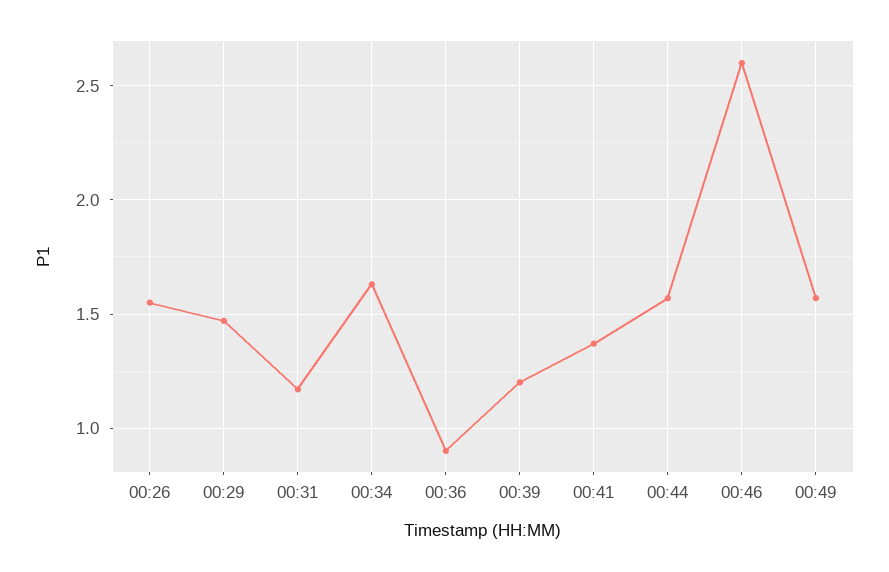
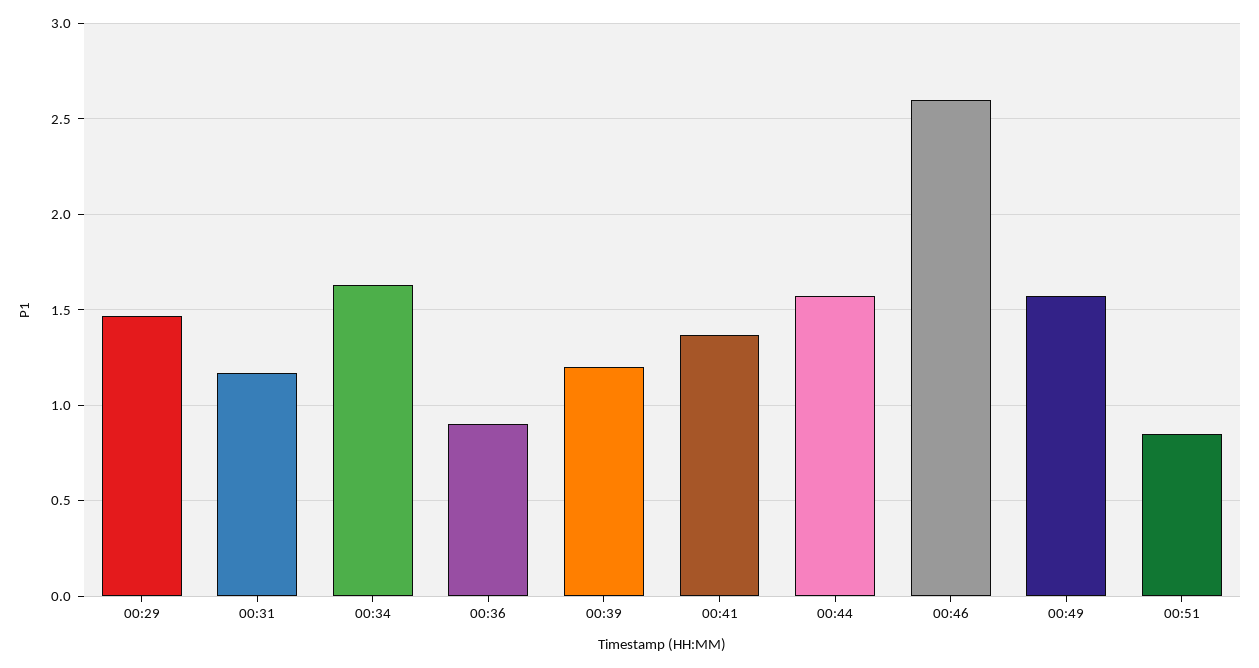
00:26: 1.55 -> none
00:51: none -> 0.85

